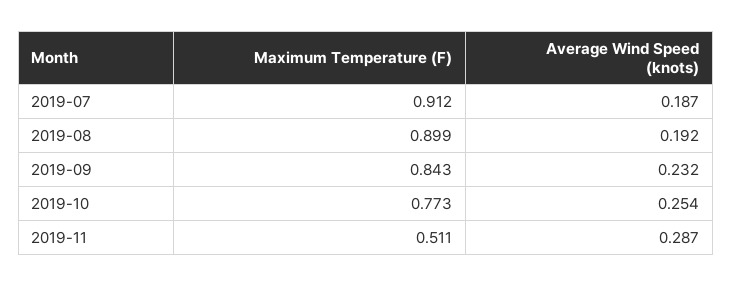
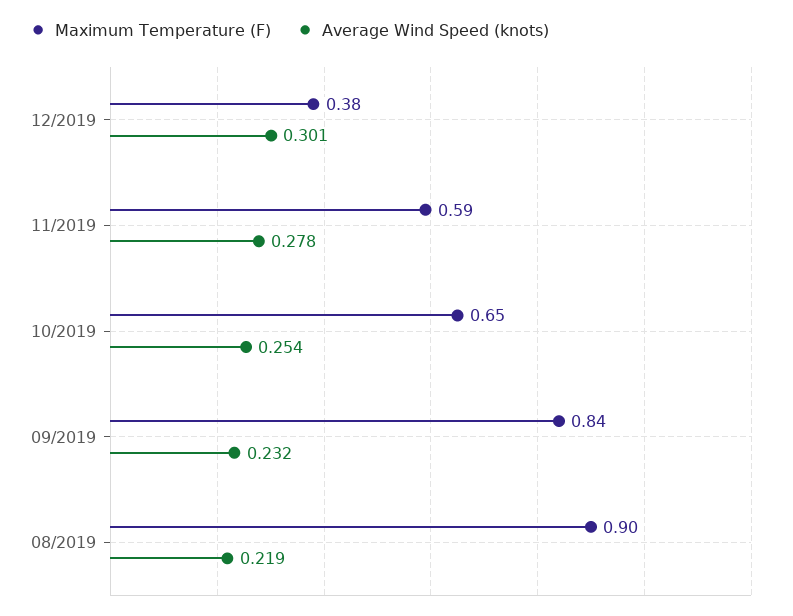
Maximum Temperature (F), 2019-07: 0.912 -> none
Average Wind Speed (knots), 2019-07: 0.187 -> none
Average Wind Speed (knots), 2019-08: 0.192 -> 0.219
Maximum Temperature (F), 2019-10: 0.773 -> 0.65
Maximum Temperature (F), 2019-11: 0.511 -> 0.59
Average Wind Speed (knots), 2019-11: 0.287 -> 0.278
Maximum Temperature (F), 12/2019: none -> 0.38
Average Wind Speed (knots), 12/2019: none -> 0.301

